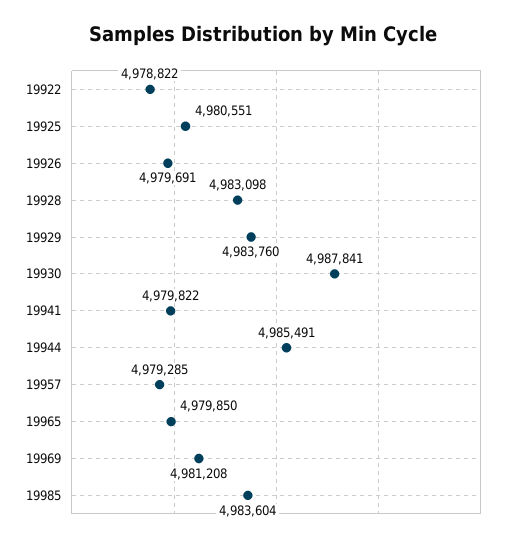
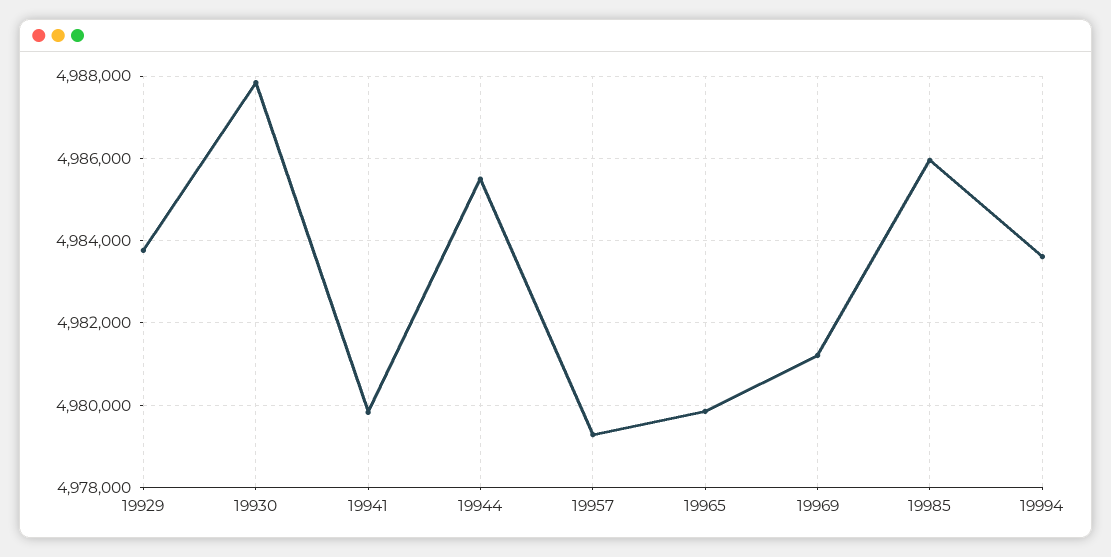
19922: 4978822 -> none
19925: 4980551 -> none
19926: 4979691 -> none
19928: 4983098 -> none
19985: 4983604 -> 4986000
19994: none -> 4983600

